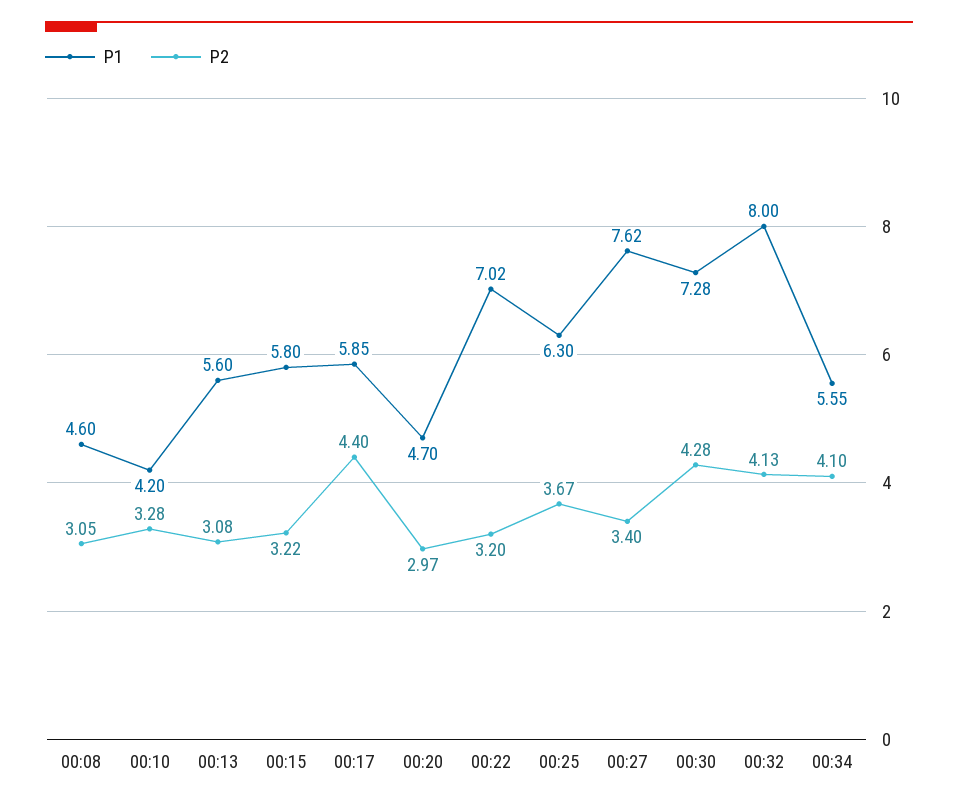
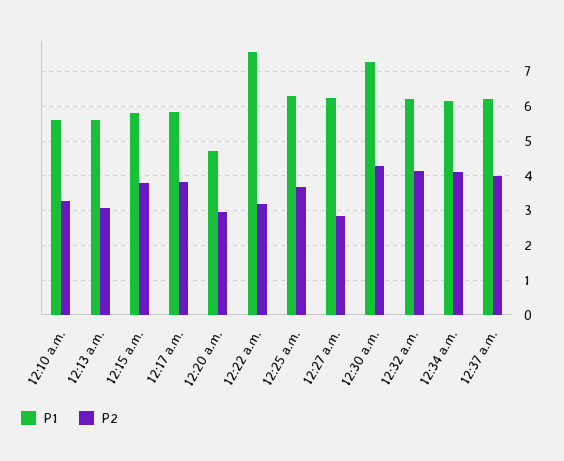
P1, 00:08: 4.6 -> none
P2, 00:08: 3.05 -> none
P1, 00:10: 4.2 -> 5.6
P2, 00:15: 3.22 -> 3.8
P2, 00:17: 4.4 -> 3.8
P1, 00:22: 7.02 -> 7.6
P1, 00:27: 7.62 -> 6.2
P2, 00:27: 3.4 -> 2.8
P1, 00:32: 8 -> 6.2
P1, 00:34: 5.55 -> 6.2
P1, 12:37 a.m.: none -> 6.2
P2, 12:37 a.m.: none -> 4

